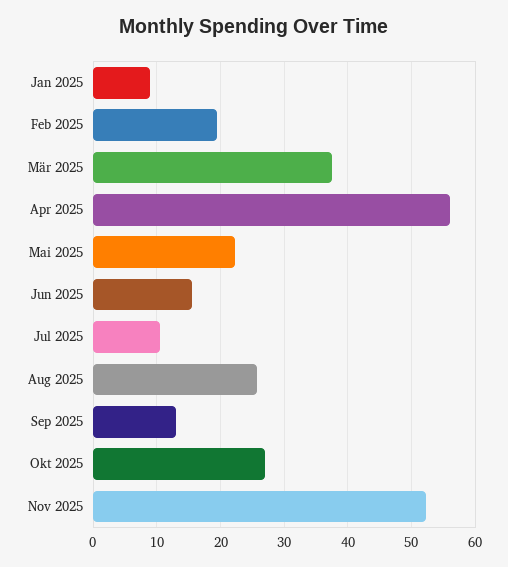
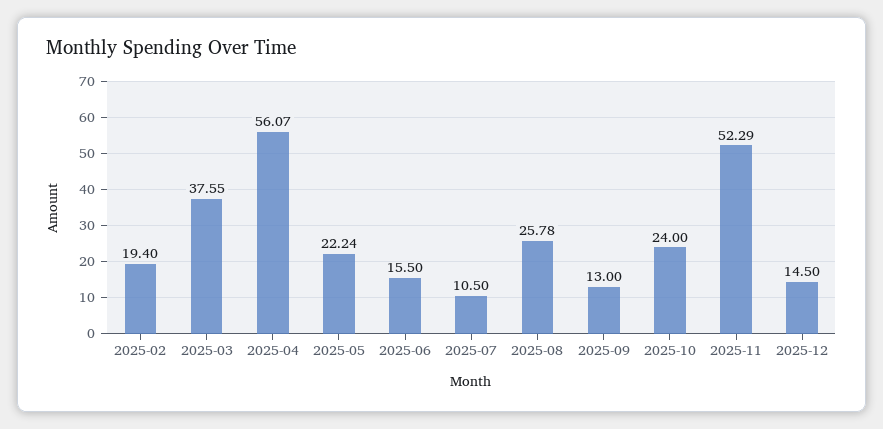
Jan 2025: 9 -> none
Okt 2025: 27 -> 24
2025-12: none -> 14.5

